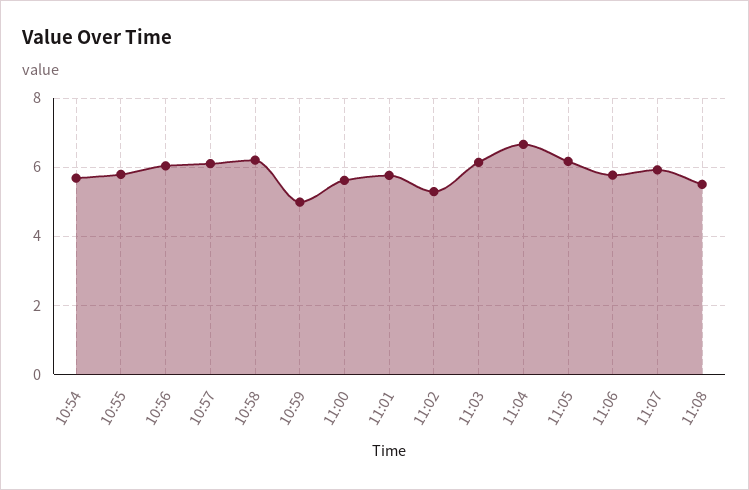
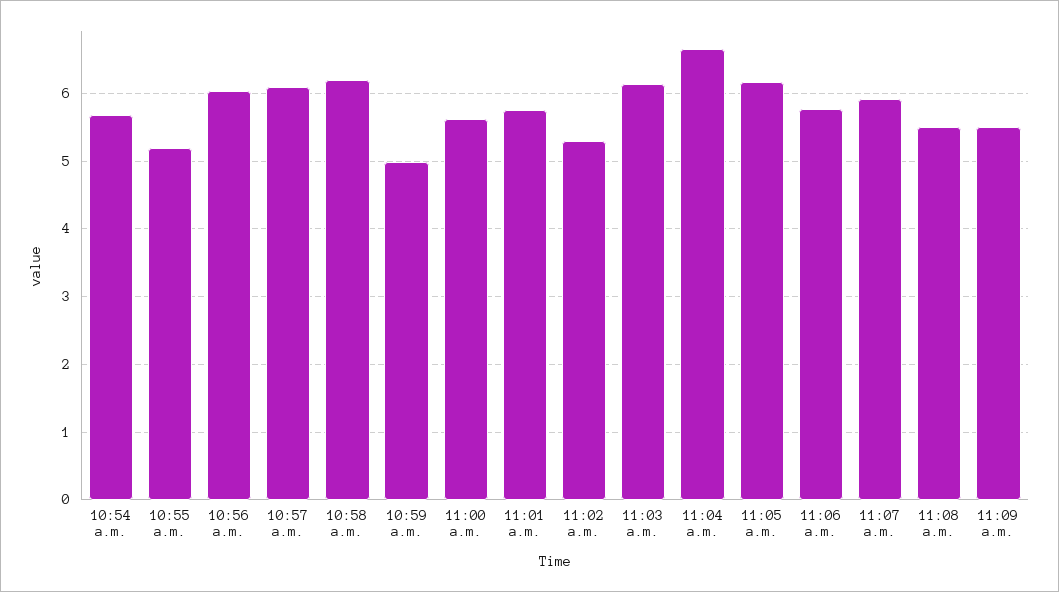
10:55: 5.8 -> 5.2
11:09 a.m.: none -> 5.5

